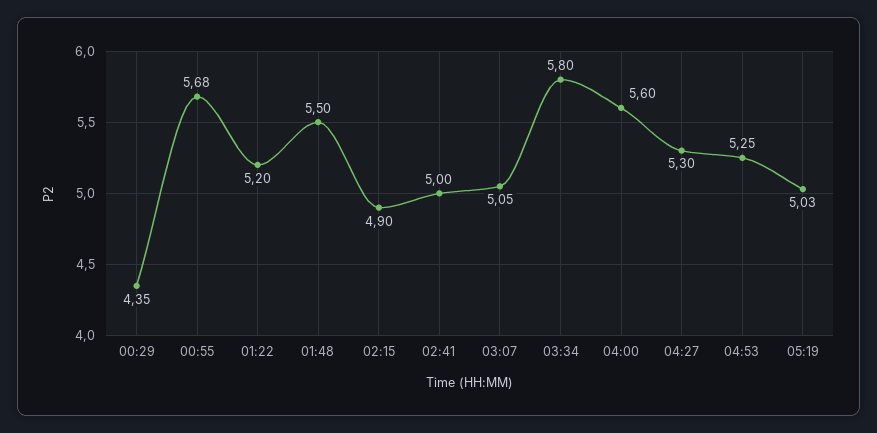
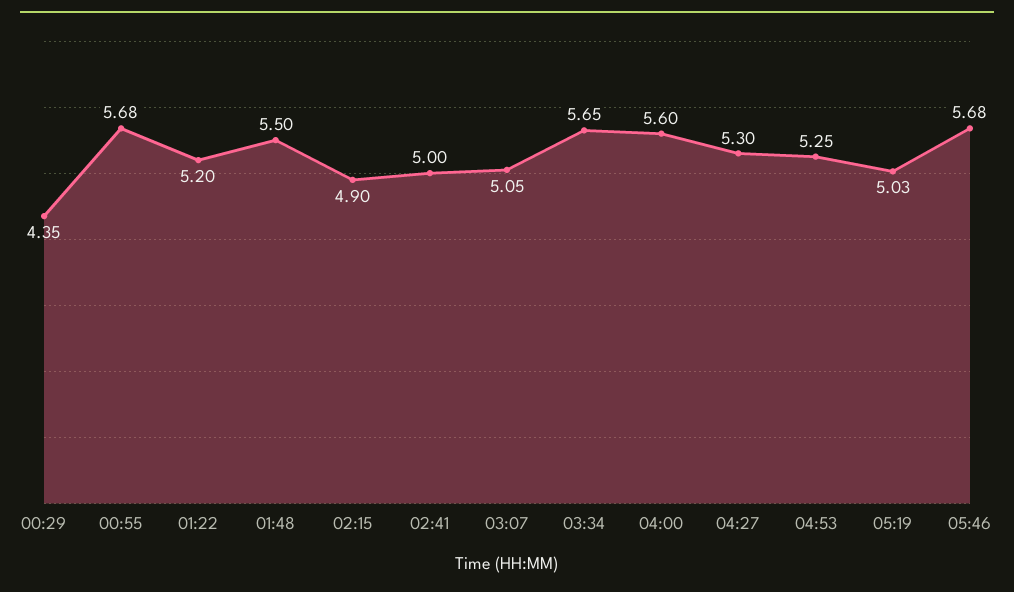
03:34: 5.8 -> 5.65
05:46: none -> 5.68

